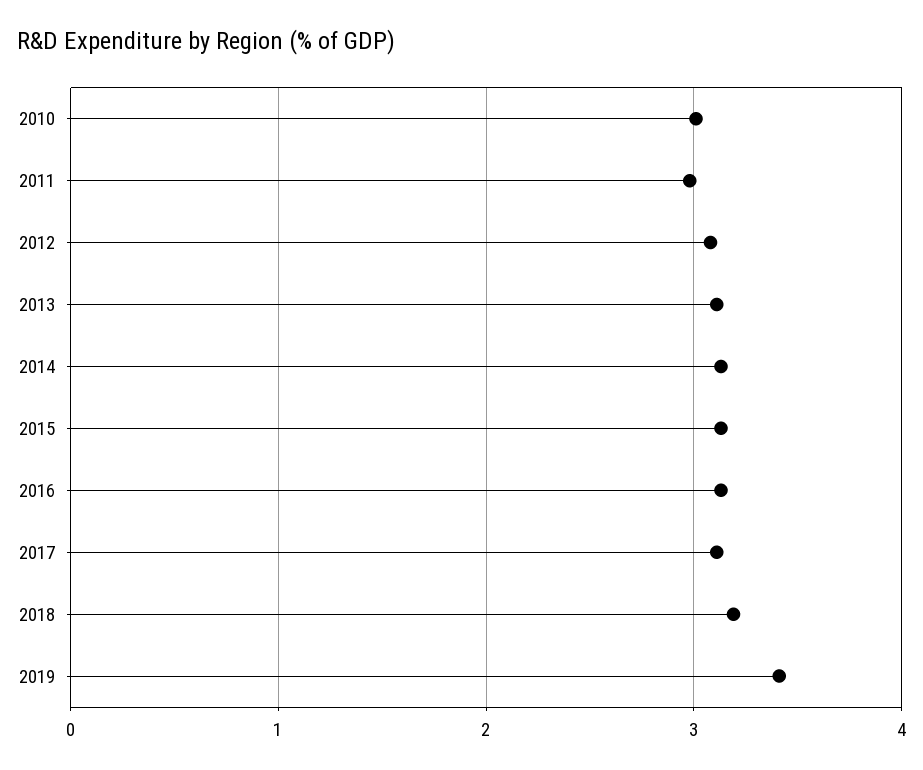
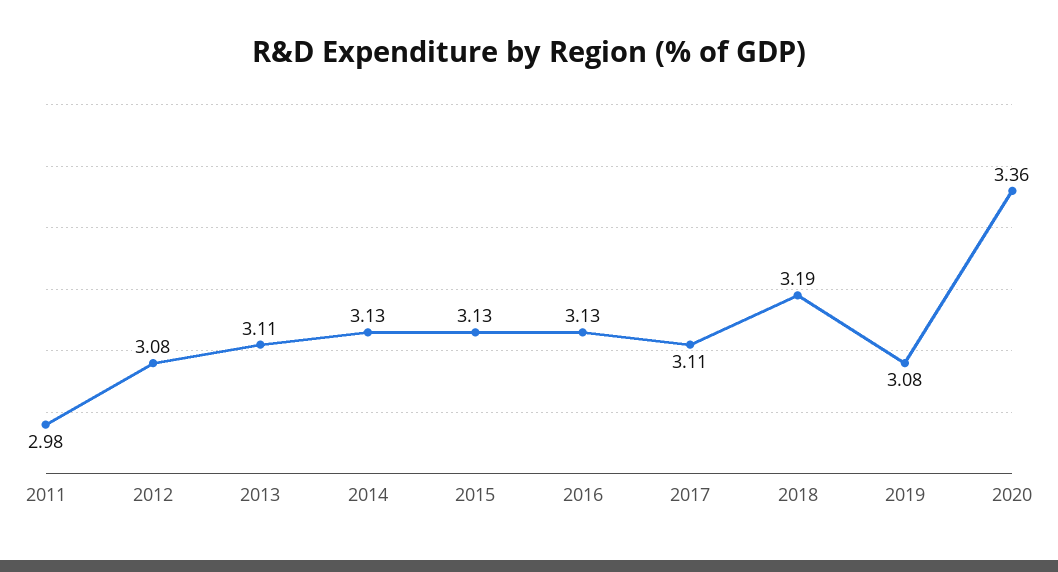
2010: 3 -> none
2019: 3.4 -> 3.08
2020: none -> 3.36

